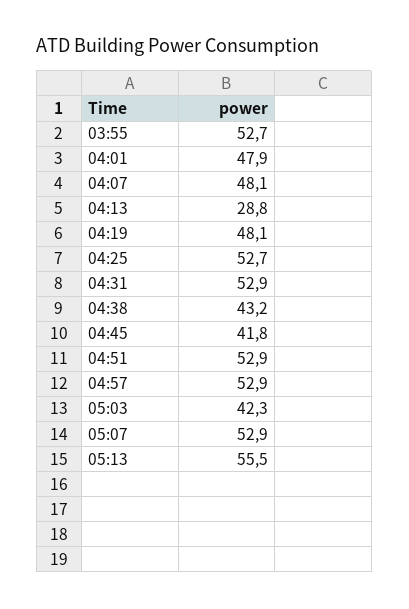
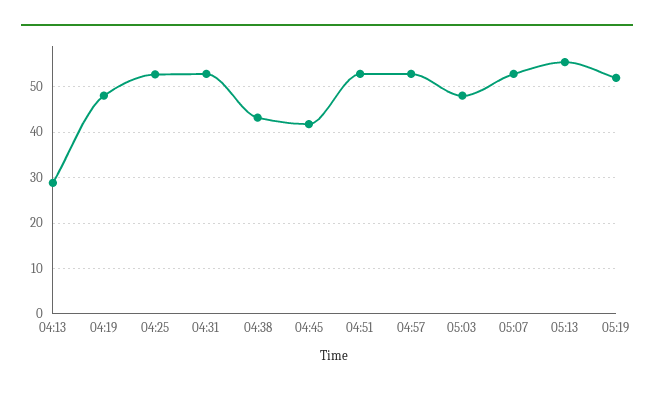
03:55: 52.7 -> none
04:01: 47.9 -> none
04:07: 48.1 -> none
05:03: 42.3 -> 48
05:19: none -> 52

